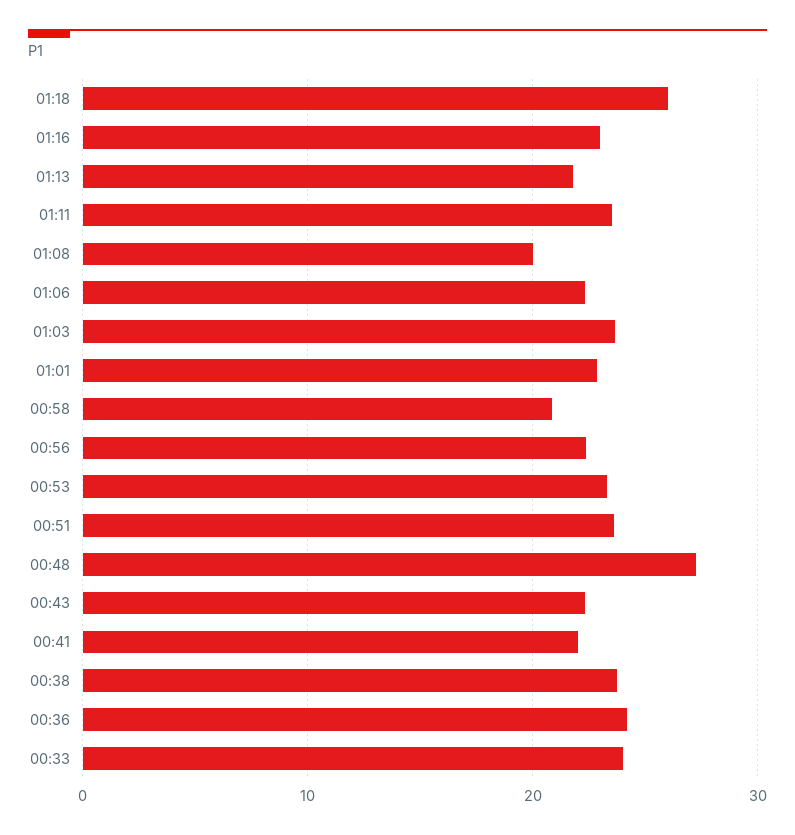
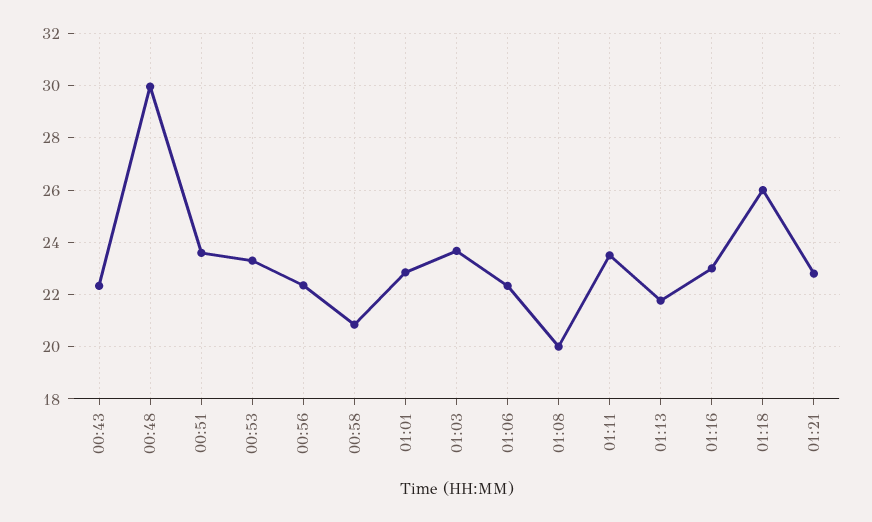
00:48: 27 -> 30
00:41: 22 -> none
00:38: 24 -> none
00:36: 24 -> none
00:33: 24 -> none
01:21: none -> 22.75

